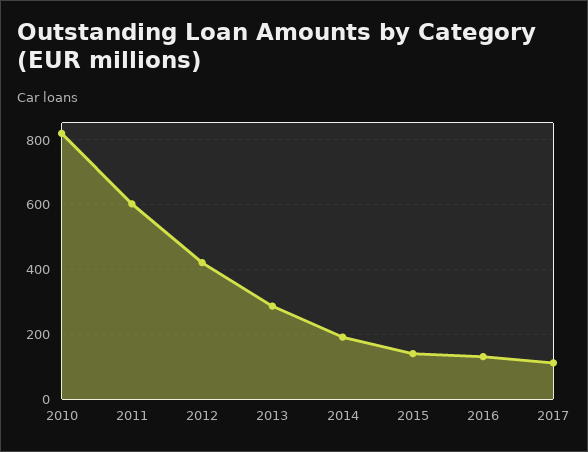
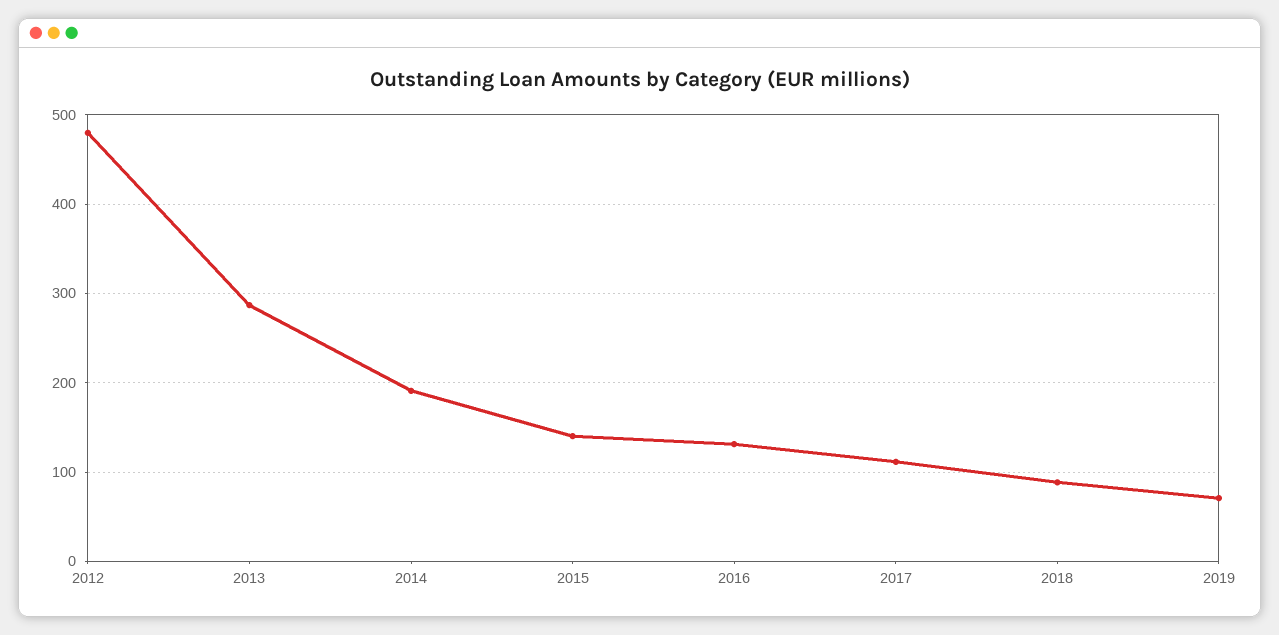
2010: 820 -> none
2011: 600 -> none
2012: 420 -> 480
2018: none -> 90
2019: none -> 70

